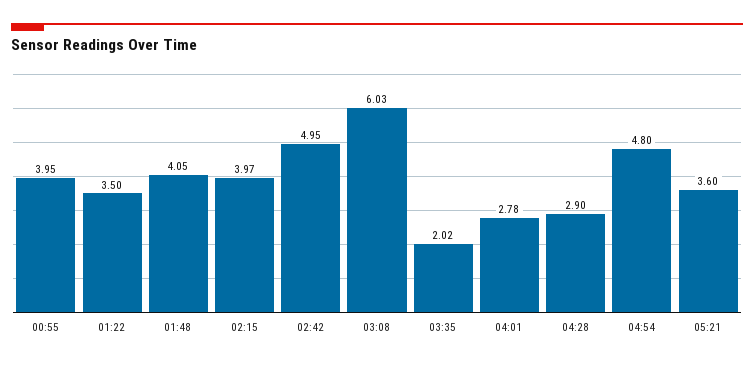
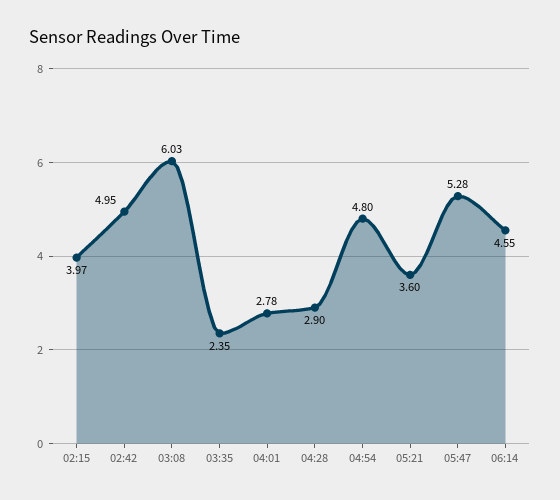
00:55: 3.95 -> none
01:22: 3.5 -> none
01:48: 4.05 -> none
03:35: 2.02 -> 2.35
05:47: none -> 5.28
06:14: none -> 4.55

